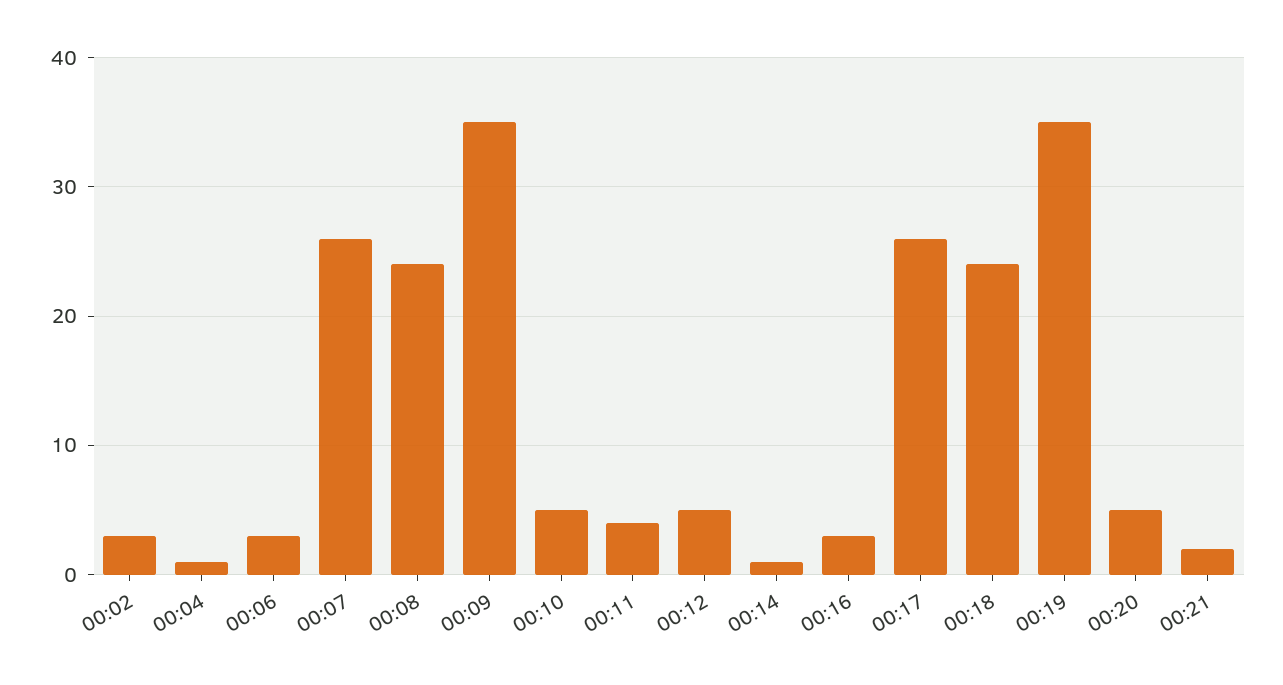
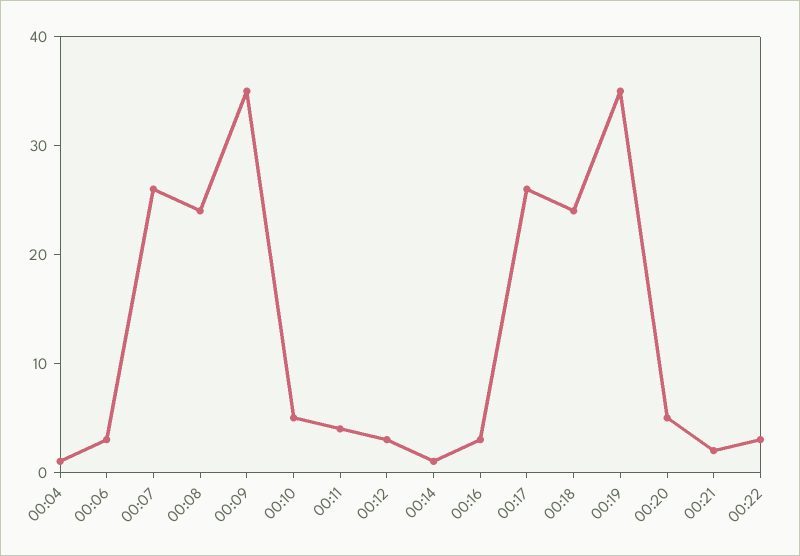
00:02: 3 -> none
00:12: 5 -> 3
00:22: none -> 3

